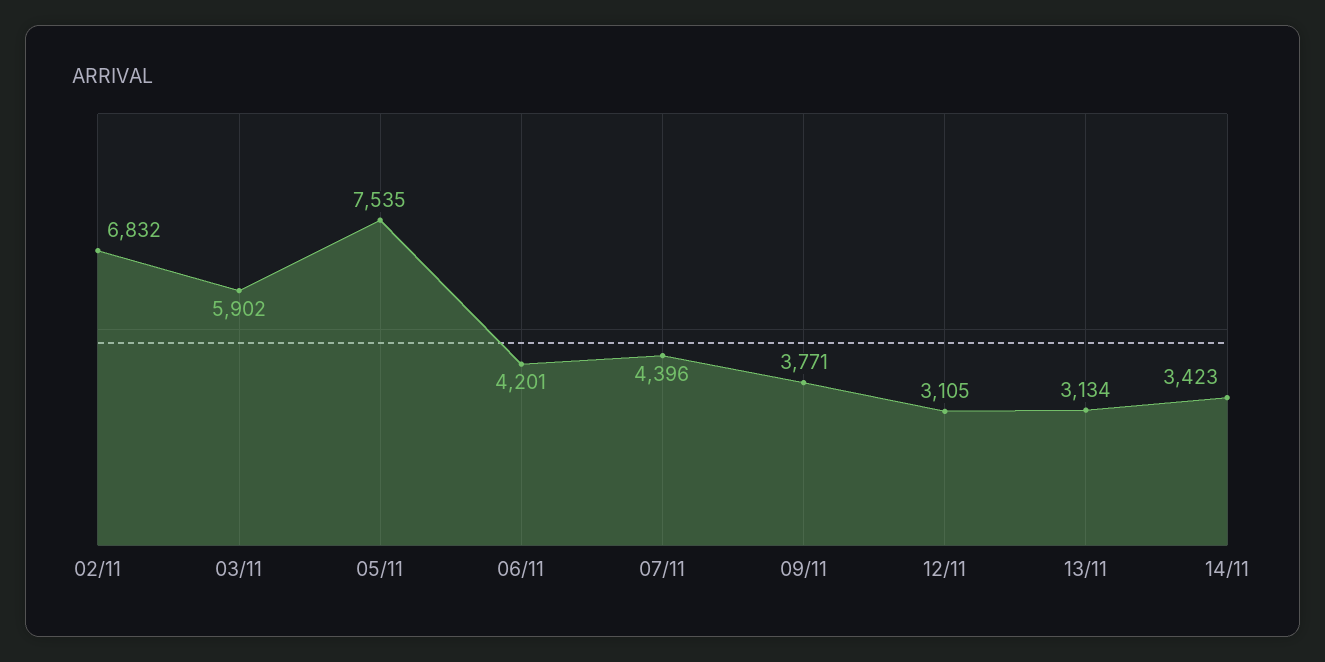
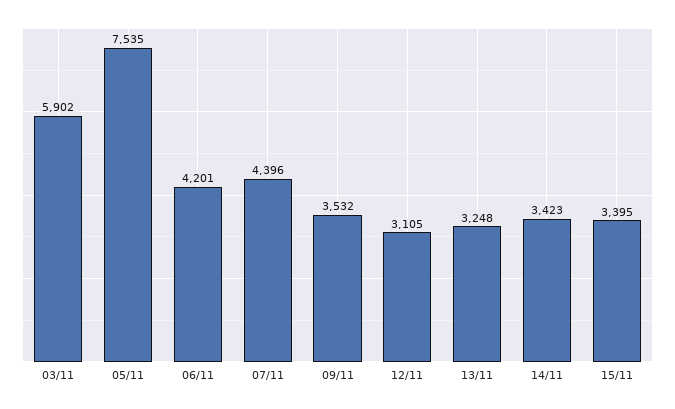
02/11: 6832 -> none
09/11: 3771 -> 3532
13/11: 3134 -> 3248
15/11: none -> 3395

